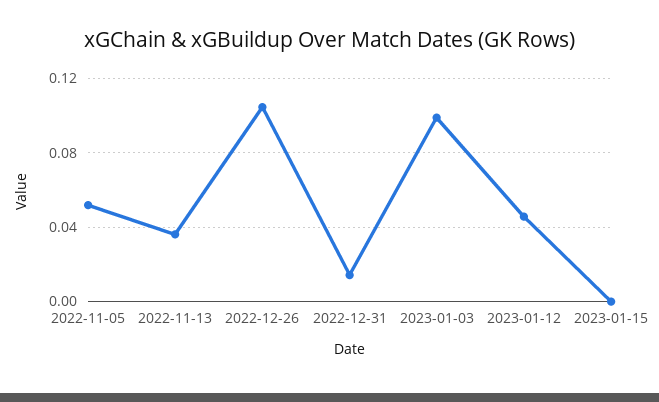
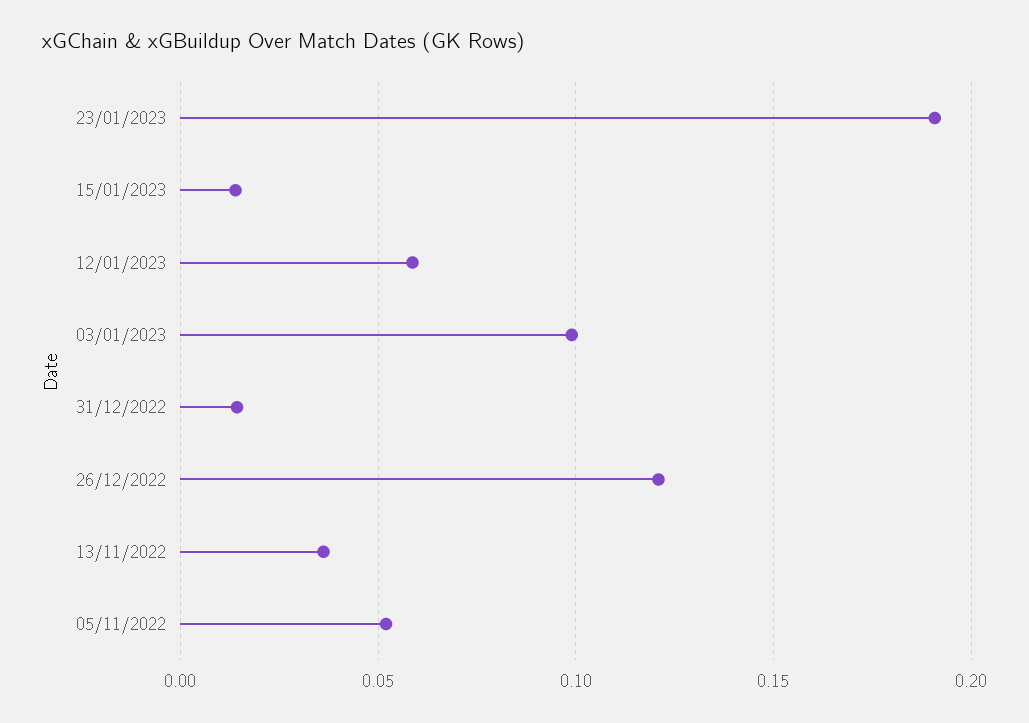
2022-12-26: 0.105 -> 0.12
2023-01-12: 0.045 -> 0.06
2023-01-15: 0 -> 0.015
23/01/2023: none -> 0.19

